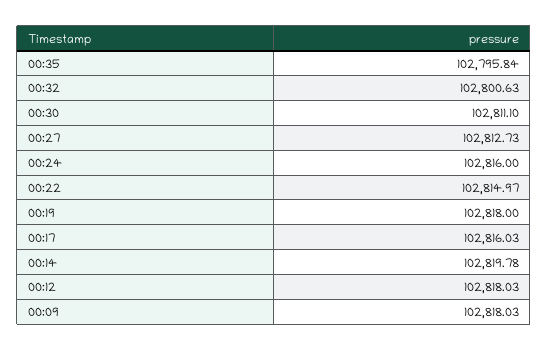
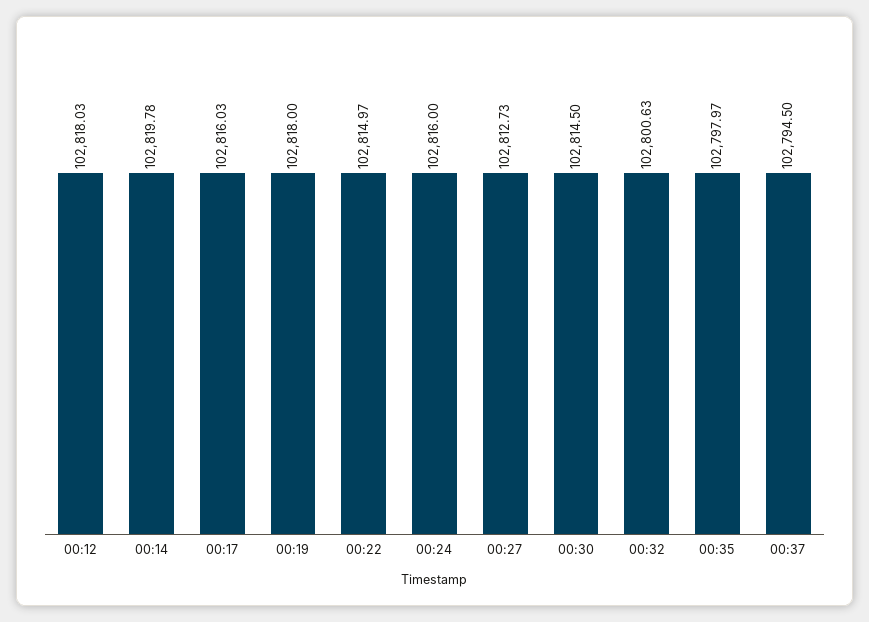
00:35: 102795.84 -> 102797.97
00:30: 102811.1 -> 102814.5
00:09: 102818.03 -> none
00:37: none -> 102794.5

